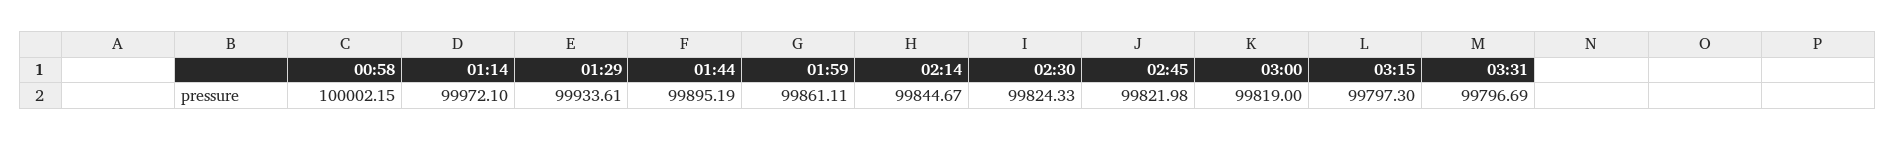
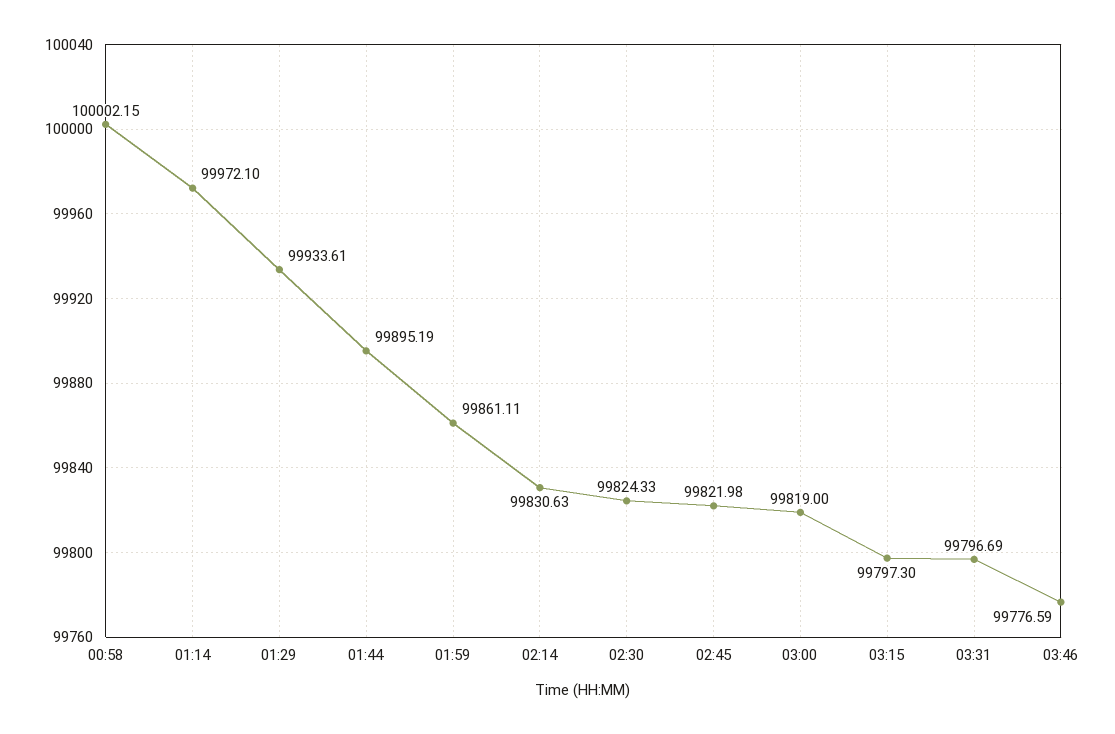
02:14: 99844.67 -> 99830.63
03:46: none -> 99776.59

